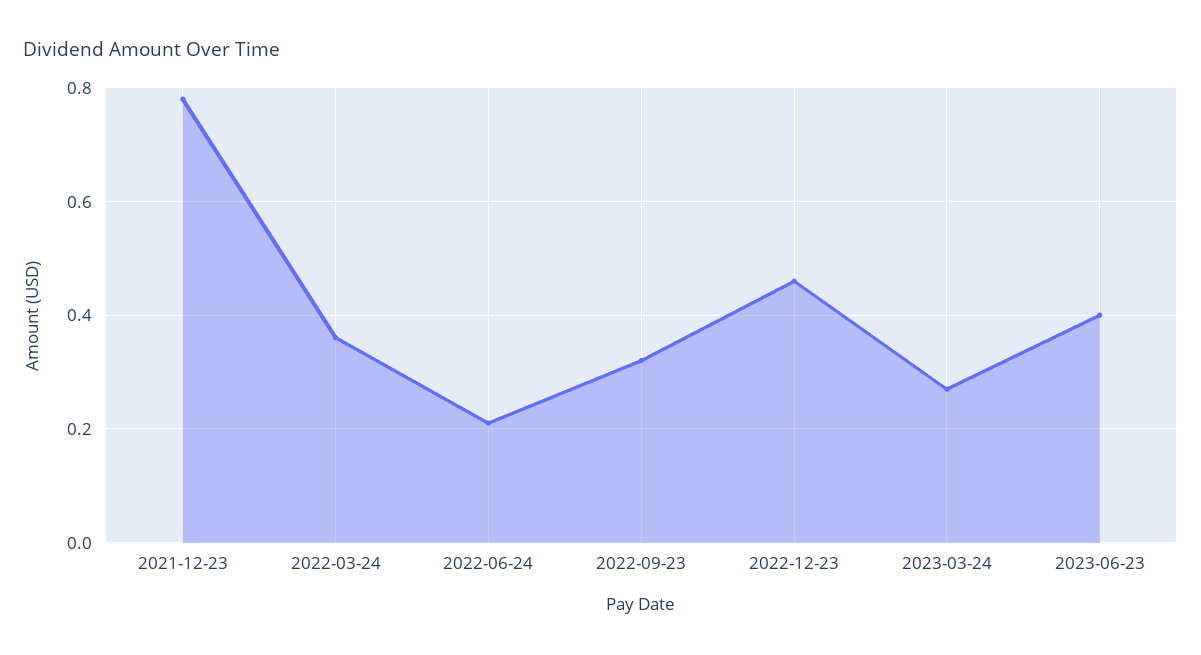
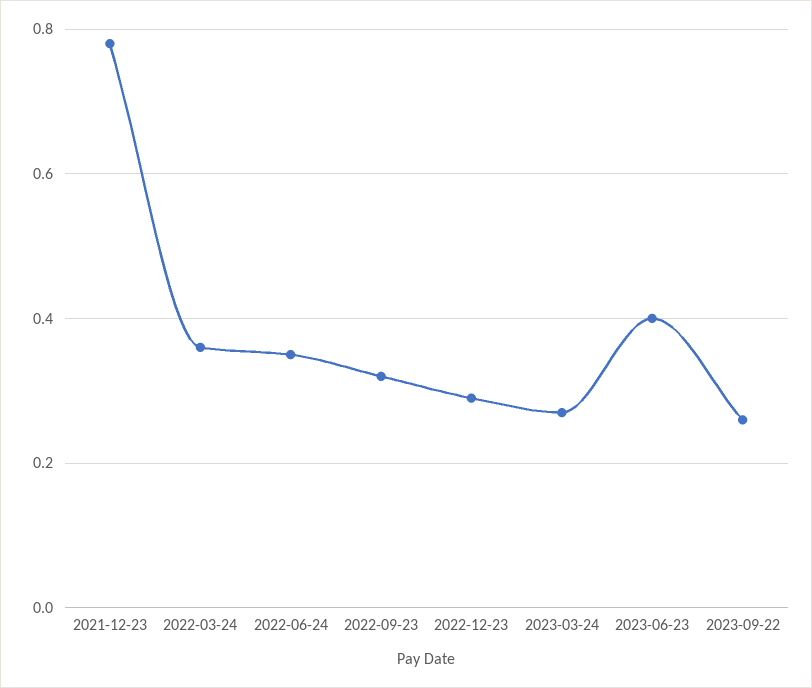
2022-06-24: 0.2 -> 0.35
2022-12-23: 0.45 -> 0.3
2023-09-22: none -> 0.25

